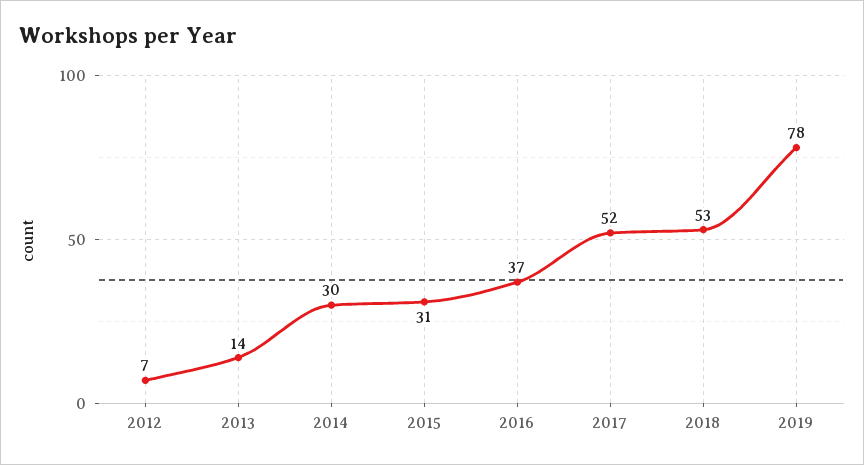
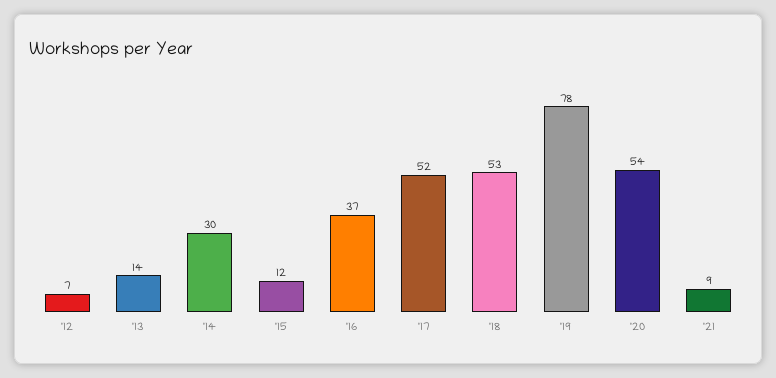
2015: 31 -> 12
'20: none -> 54
'21: none -> 9

